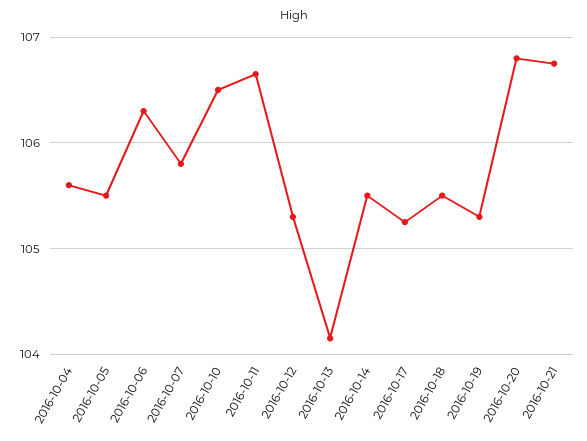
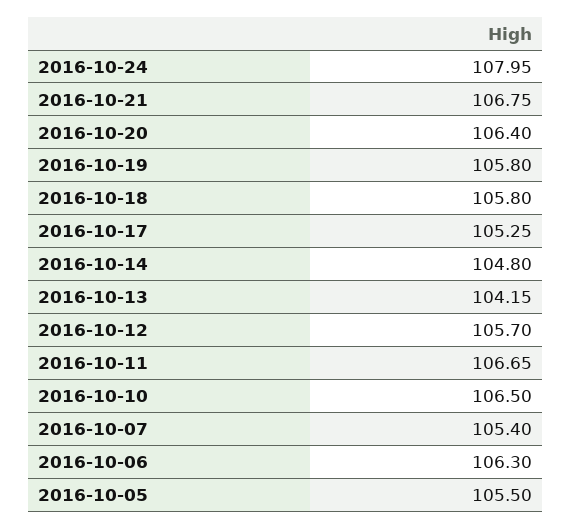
2016-10-04: 105.6 -> none
2016-10-07: 105.8 -> 105.4
2016-10-12: 105.3 -> 105.7
2016-10-14: 105.5 -> 104.8
2016-10-18: 105.5 -> 105.8
2016-10-19: 105.3 -> 105.8
2016-10-20: 106.8 -> 106.4
2016-10-24: none -> 107.95

